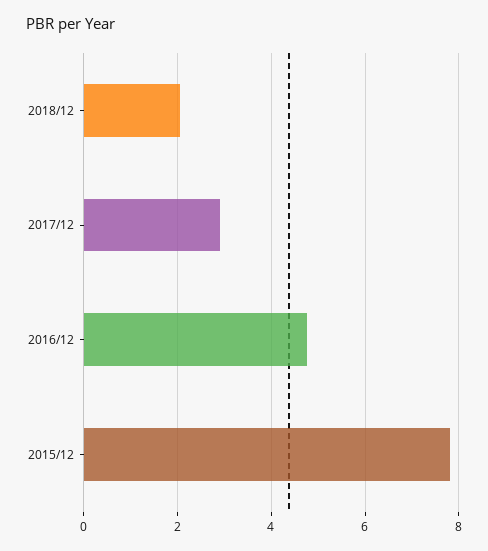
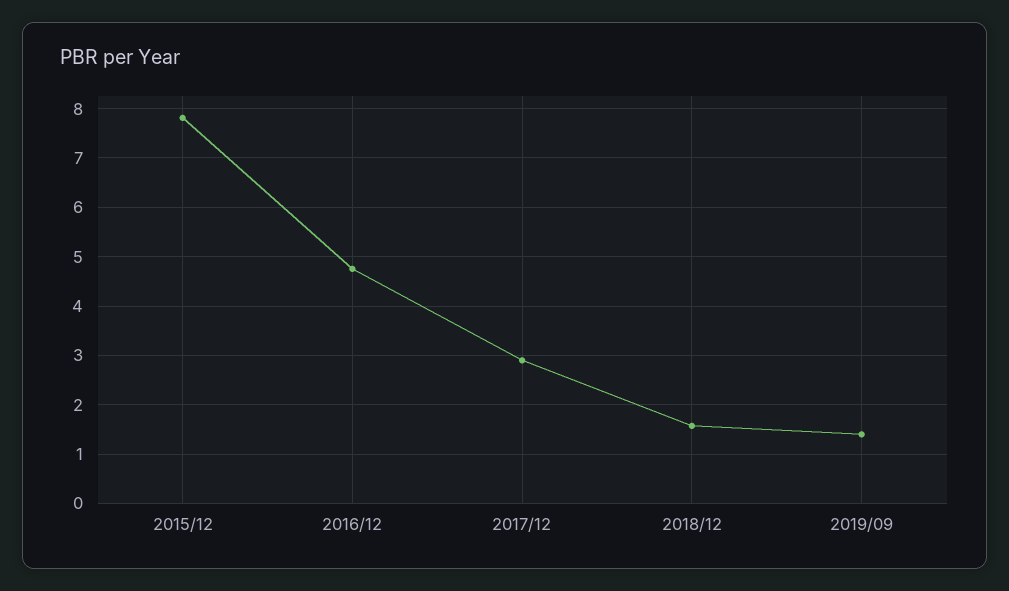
2018/12: 2 -> 1.6
2019/09: none -> 1.4

